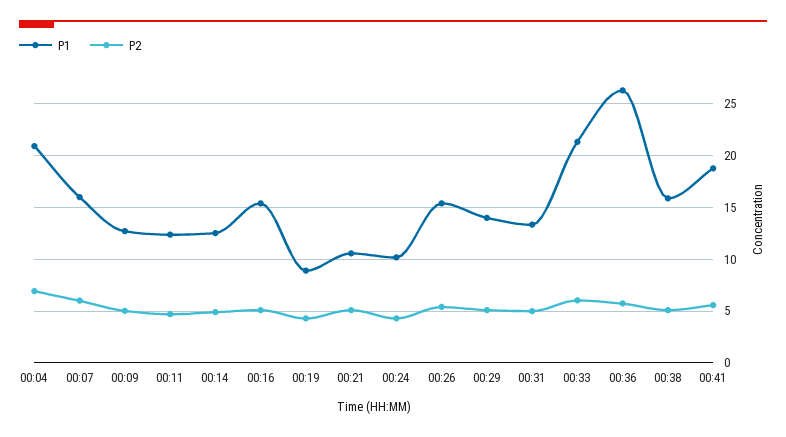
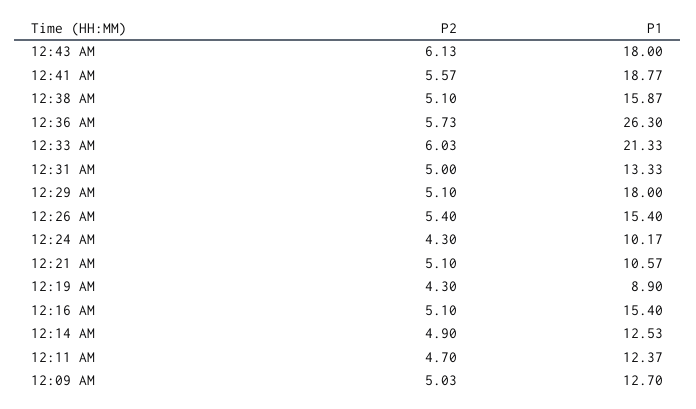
P1, 00:04: 21 -> none
P2, 00:04: 7 -> none
P1, 00:07: 16 -> none
P2, 00:07: 6 -> none
P1, 00:29: 14 -> 18
P2, 12:43 AM: none -> 6.13
P1, 12:43 AM: none -> 18

